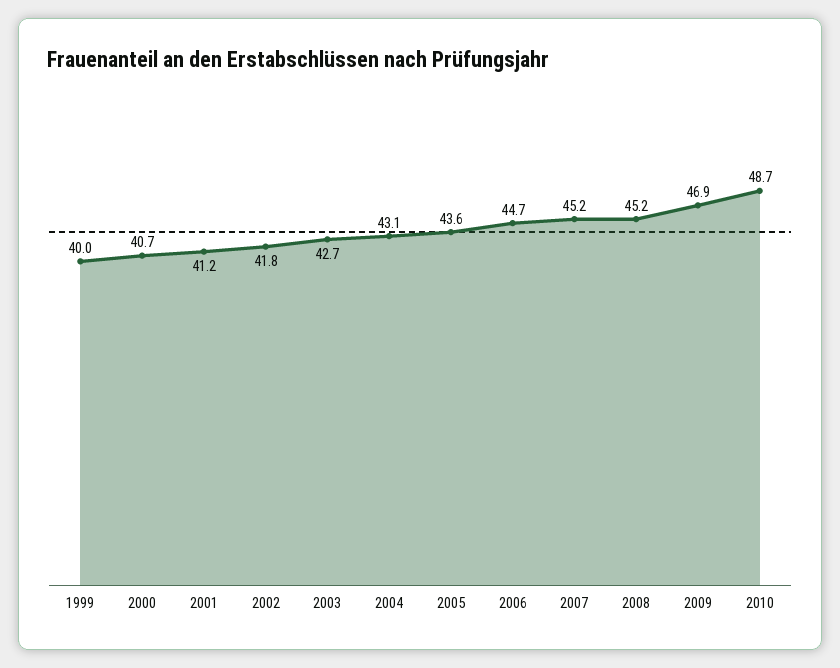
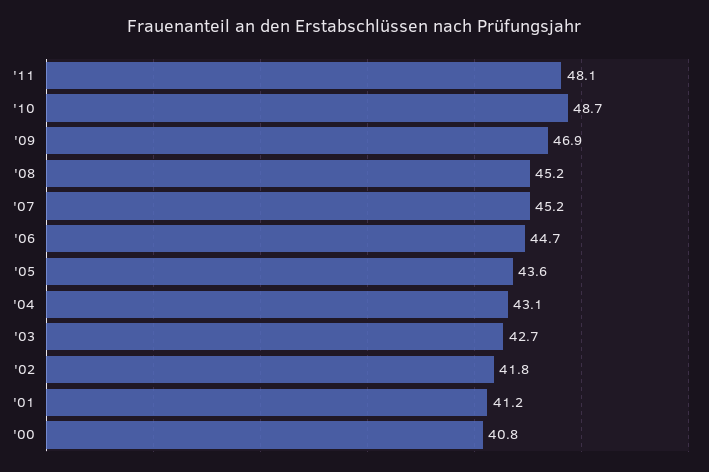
1999: 40 -> none
2000: 40.7 -> 40.8
'11: none -> 48.1

